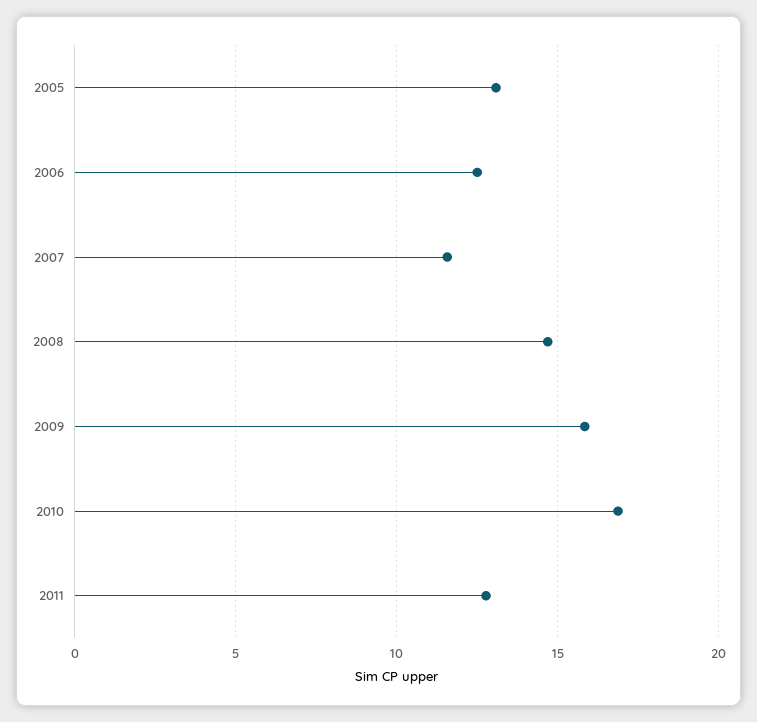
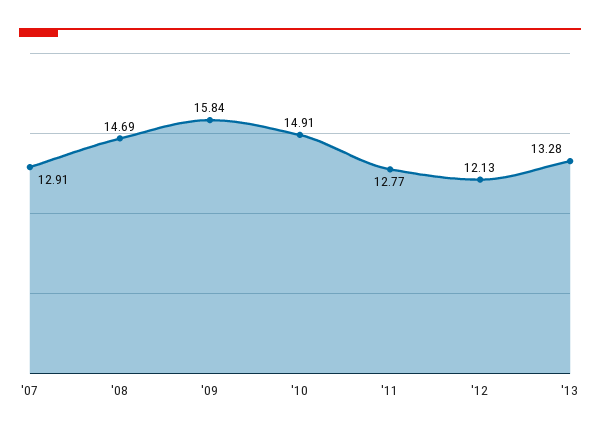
2005: 13 -> none
2006: 12.5 -> none
2007: 11.5 -> 12.91
2010: 17 -> 14.91
'12: none -> 12.13
'13: none -> 13.28

